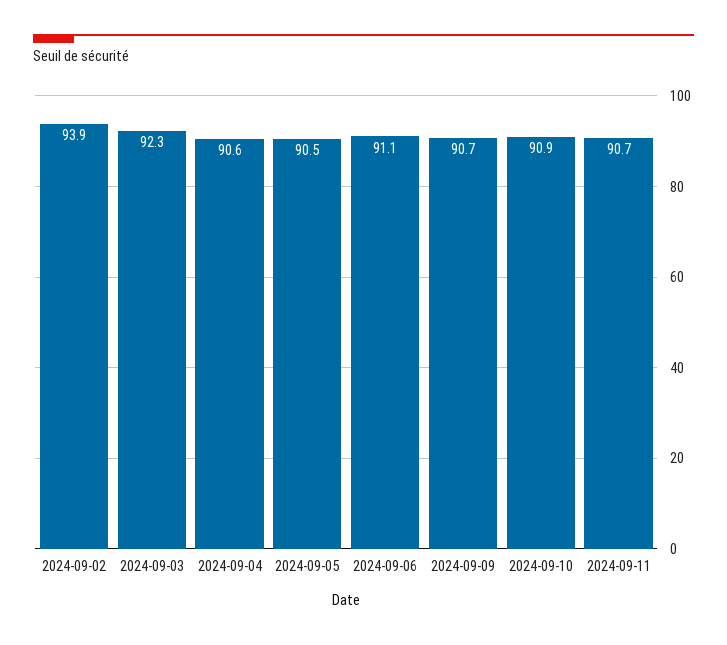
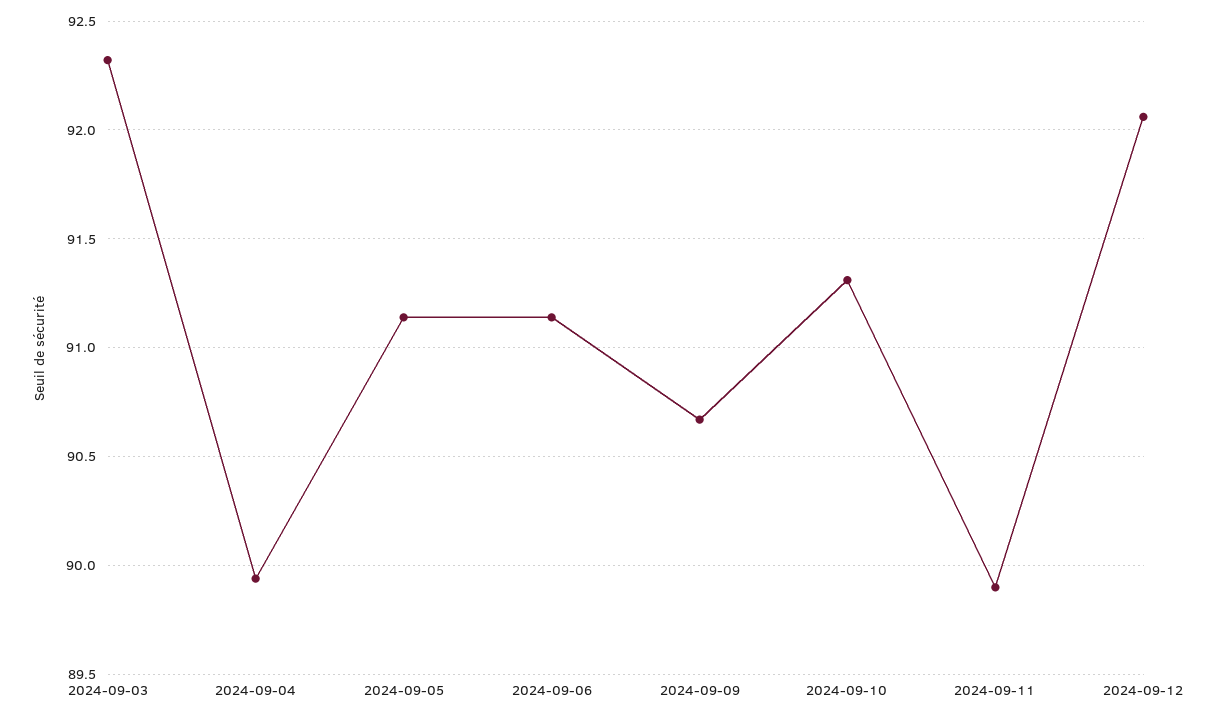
2024-09-02: 93.9 -> none
2024-09-04: 90.6 -> 89.95
2024-09-05: 90.5 -> 91.15
2024-09-10: 90.9 -> 91.3
2024-09-11: 90.7 -> 89.9
2024-09-12: none -> 92.05

